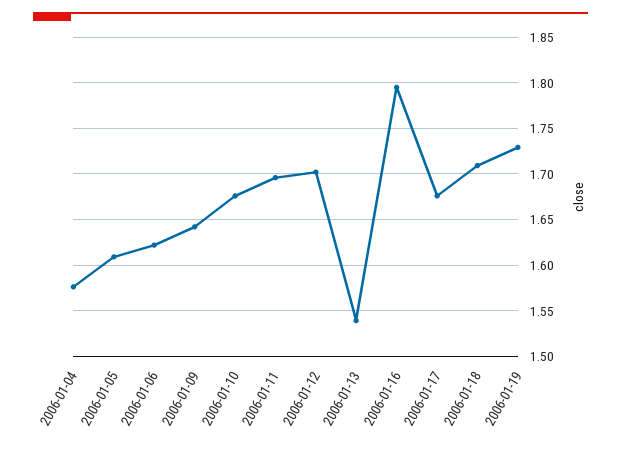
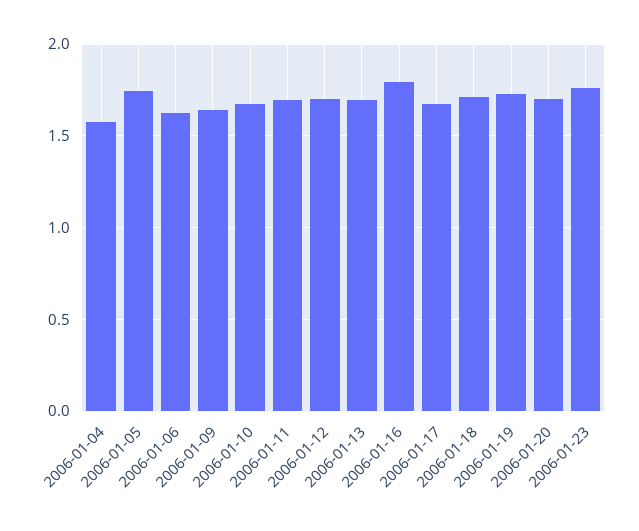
2006-01-05: 1.61 -> 1.75
2006-01-13: 1.54 -> 1.7
2006-01-20: none -> 1.7
2006-01-23: none -> 1.75

